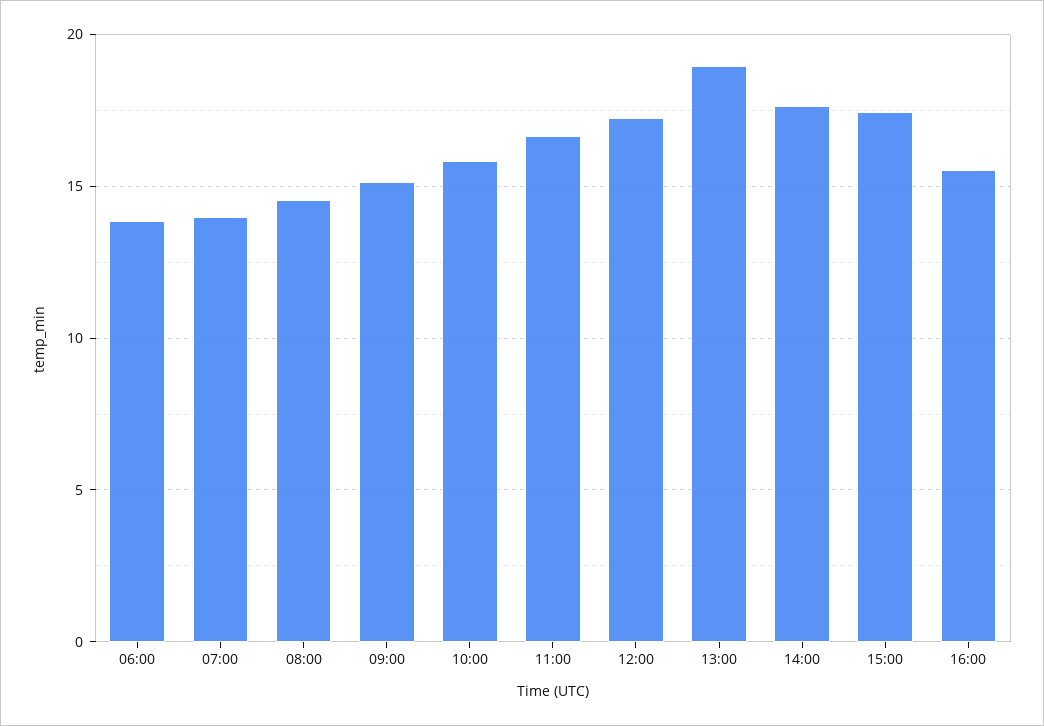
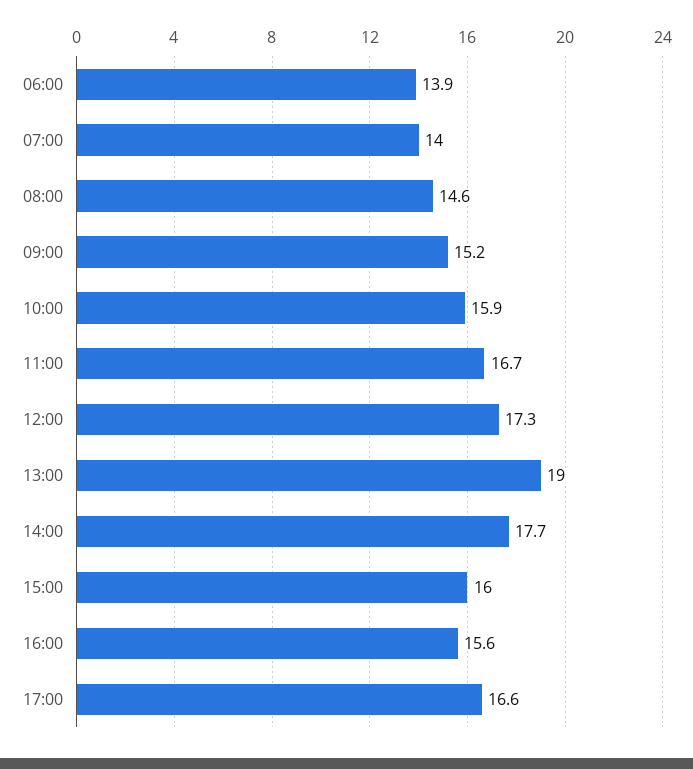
15:00: 17.5 -> 16
17:00: none -> 16.6

